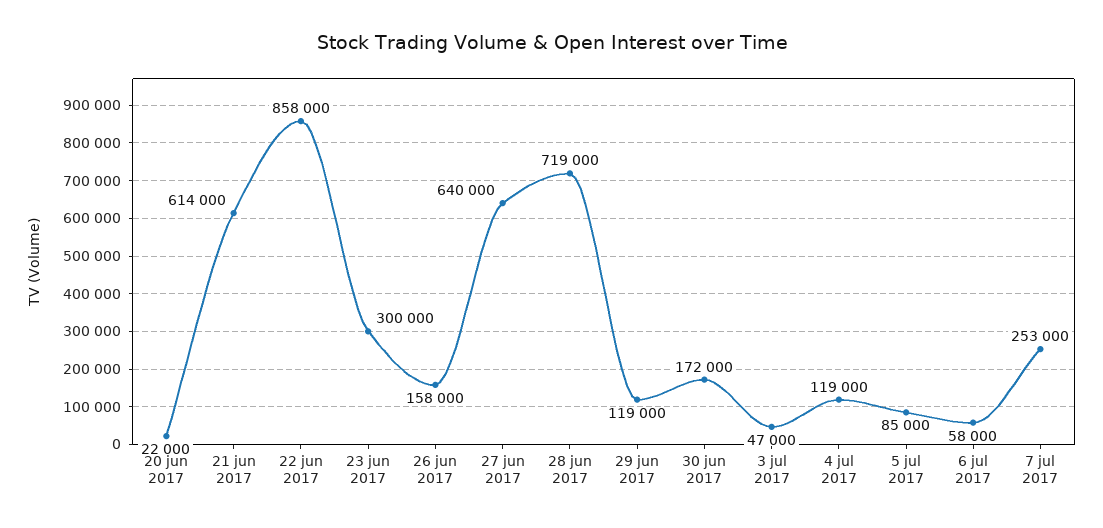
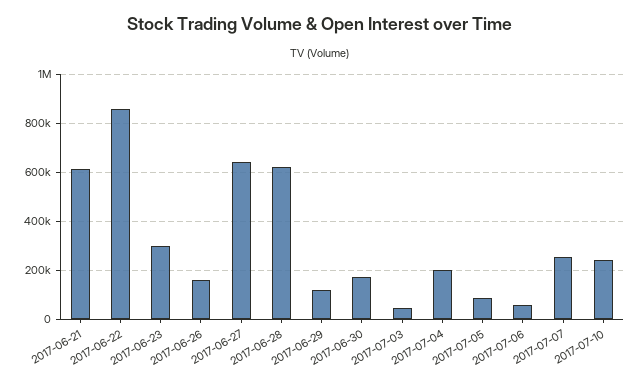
20 jun 2017: 22000 -> none
28 jun 2017: 719000 -> 625000
4 jul 2017: 119000 -> 200000
2017-07-10: none -> 250000

